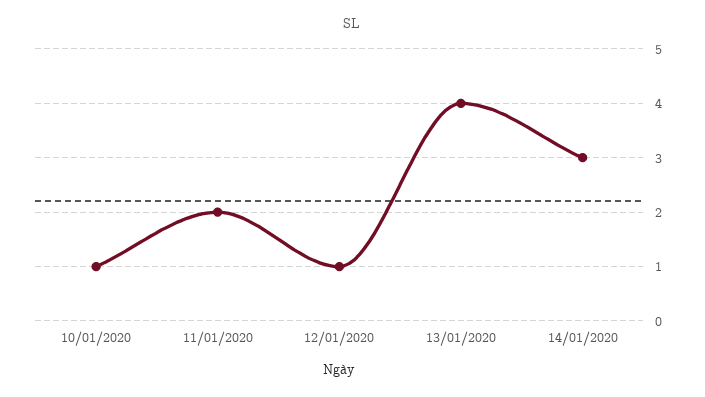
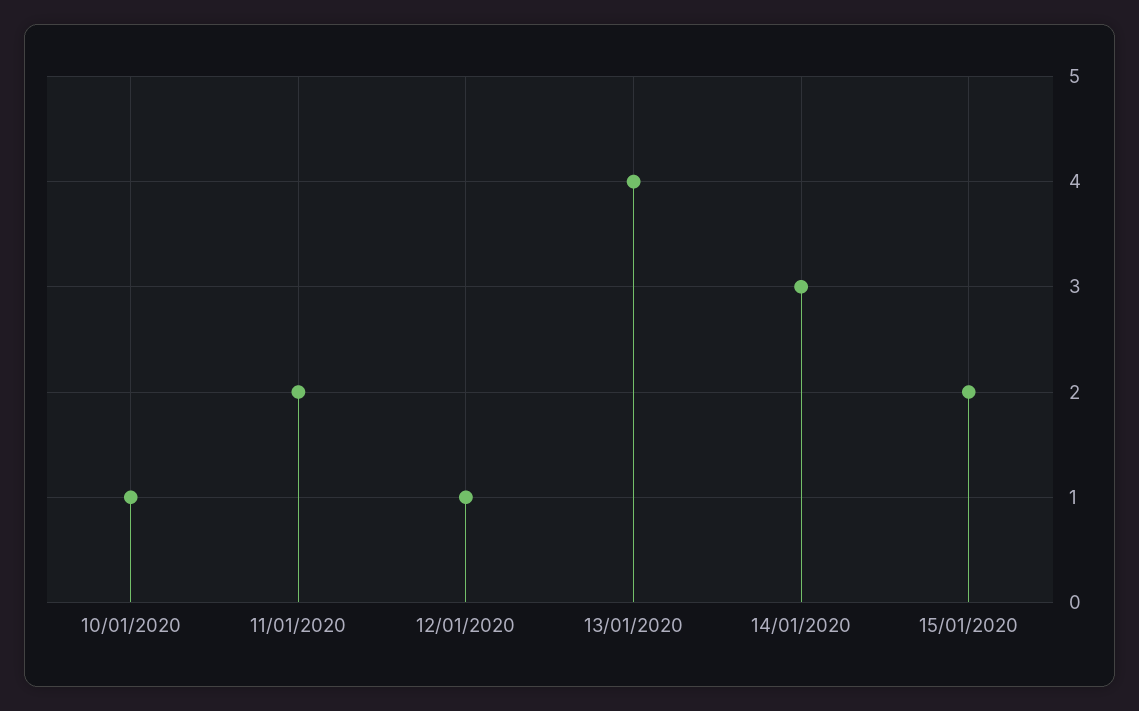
15/01/2020: none -> 2

